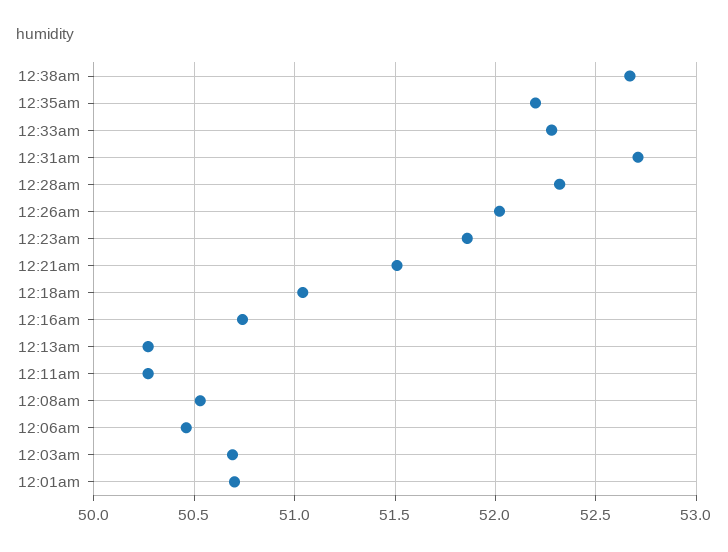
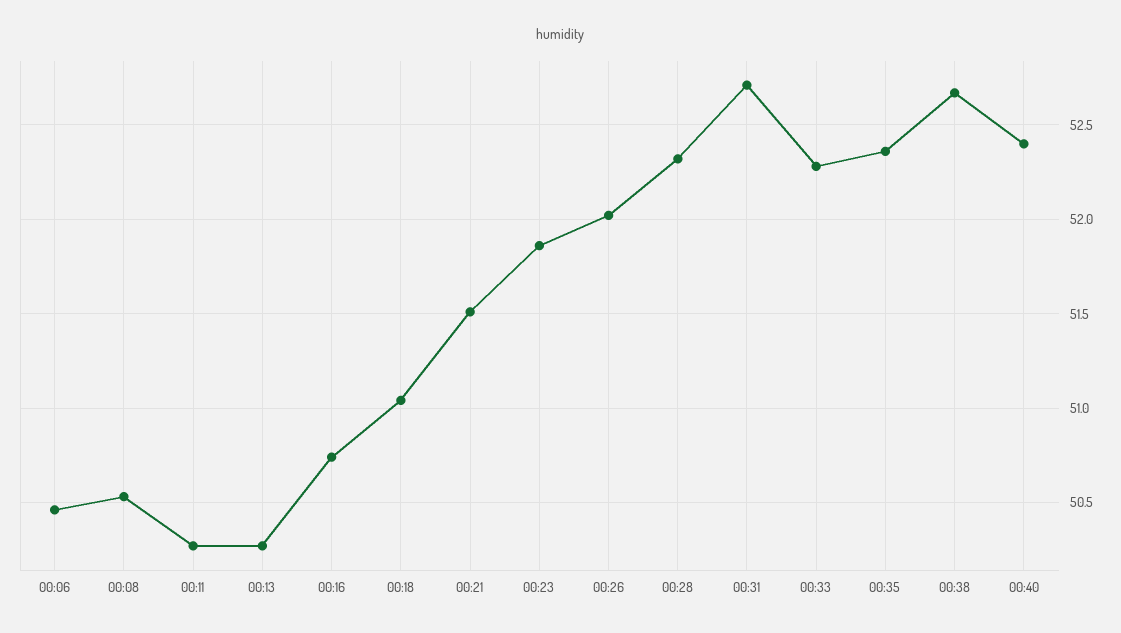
12:35am: 52.2 -> 52.35
12:03am: 50.7 -> none
12:01am: 50.7 -> none
00:40: none -> 52.4

